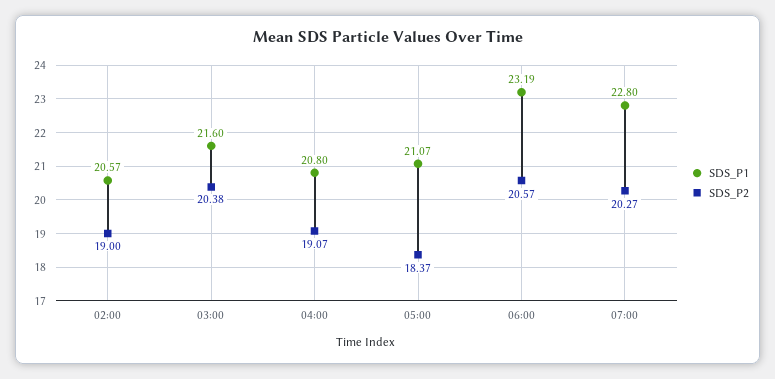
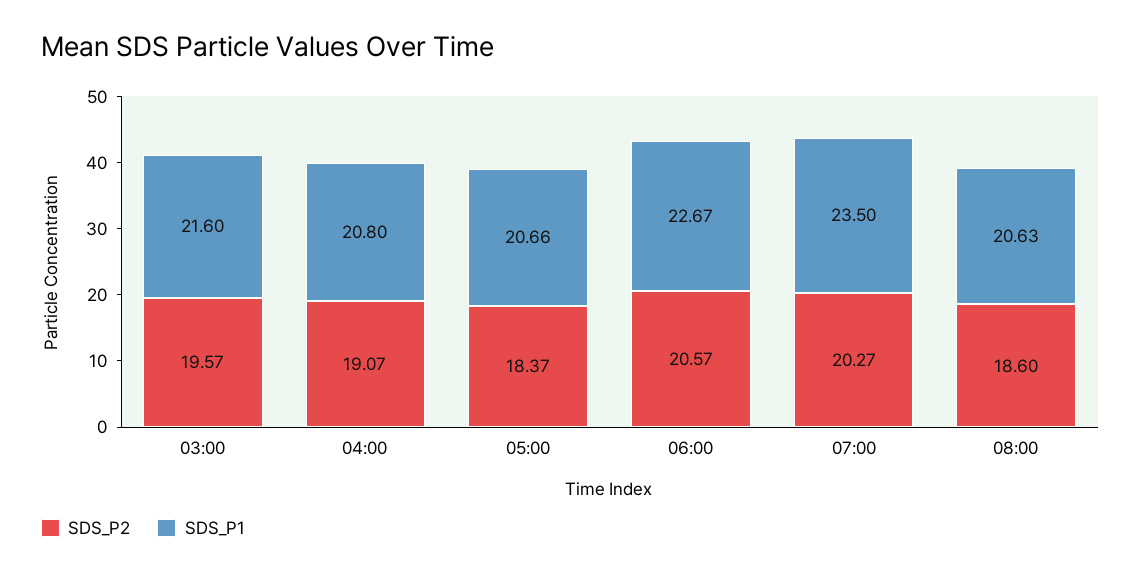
SDS_P1, 02:00: 20.57 -> none
SDS_P2, 02:00: 19 -> none
SDS_P2, 03:00: 20.38 -> 19.57
SDS_P1, 05:00: 21.07 -> 20.66
SDS_P1, 06:00: 23.19 -> 22.67
SDS_P1, 07:00: 22.8 -> 23.5
SDS_P2, 08:00: none -> 18.6
SDS_P1, 08:00: none -> 20.63

